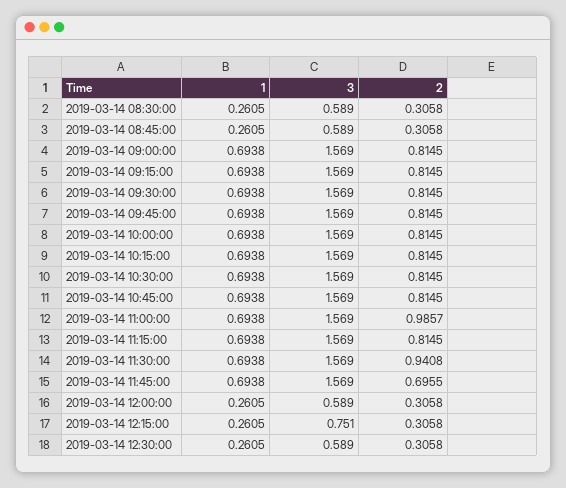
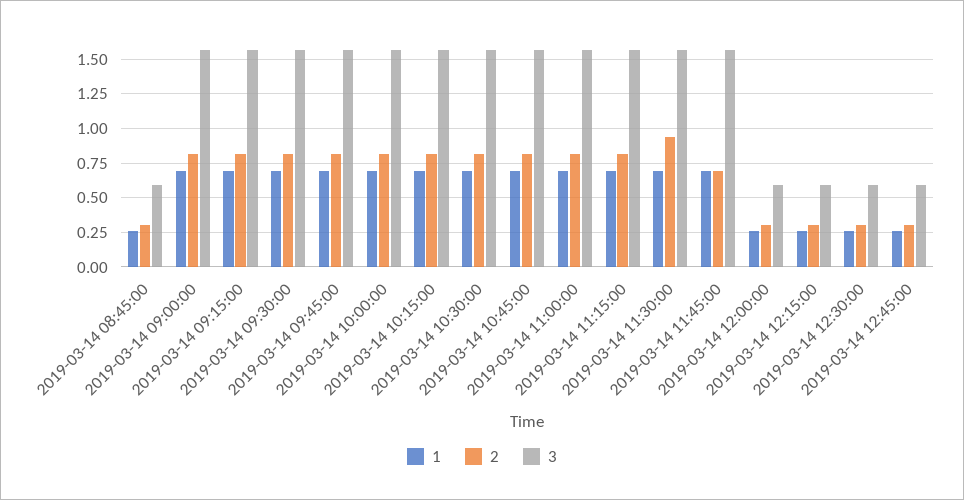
1, 2019-03-14 08:30:00: 0.2605 -> none
3, 2019-03-14 08:30:00: 0.589 -> none
2, 2019-03-14 08:30:00: 0.3058 -> none
2, 2019-03-14 11:00:00: 0.9857 -> 0.8
3, 2019-03-14 12:15:00: 0.751 -> 0.6
1, 2019-03-14 12:45:00: none -> 0.25
2, 2019-03-14 12:45:00: none -> 0.3
3, 2019-03-14 12:45:00: none -> 0.6

